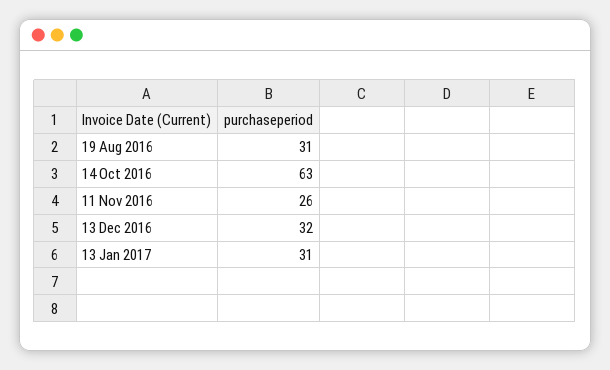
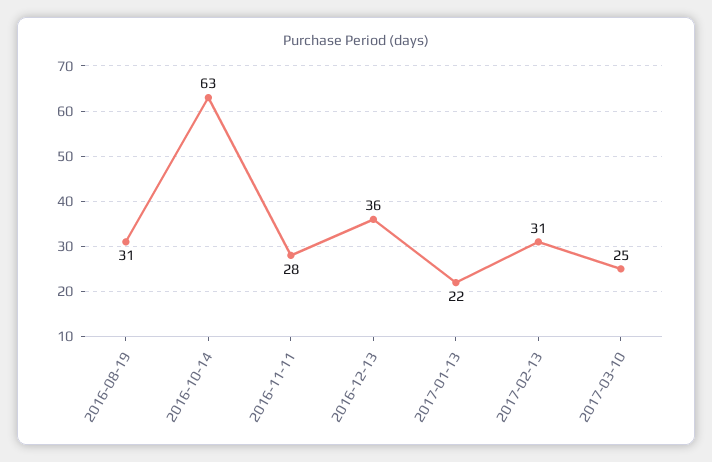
11 Nov 2016: 26 -> 28
13 Dec 2016: 32 -> 36
13 Jan 2017: 31 -> 22
2017-02-13: none -> 31
2017-03-10: none -> 25

